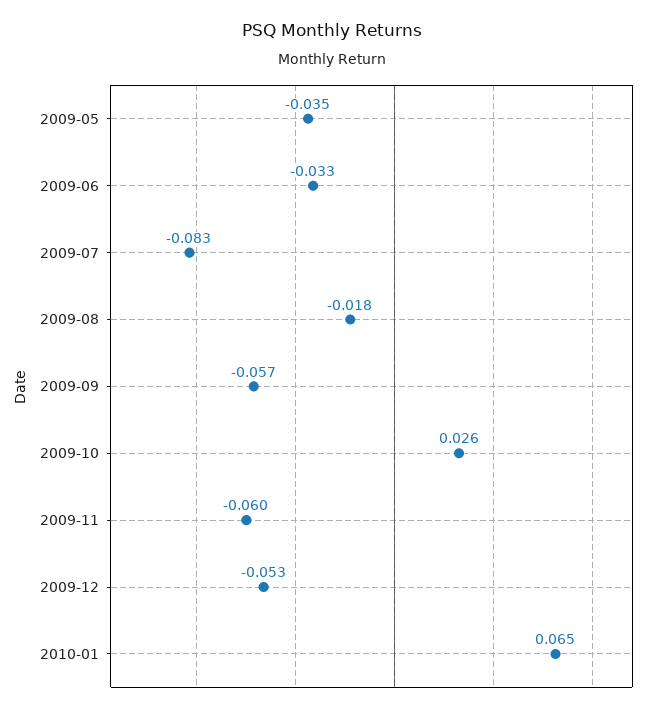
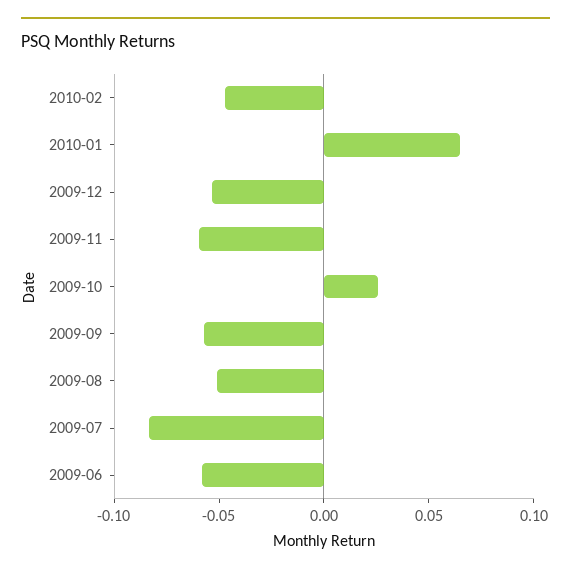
2009-05: -0.035 -> none
2009-06: -0.033 -> -0.06
2009-08: -0.018 -> -0.05
2010-02: none -> -0.05

